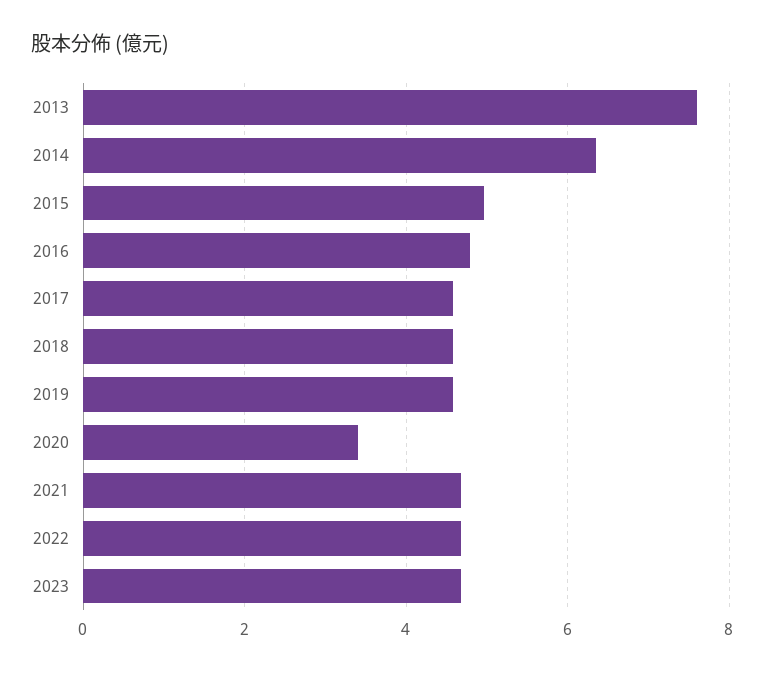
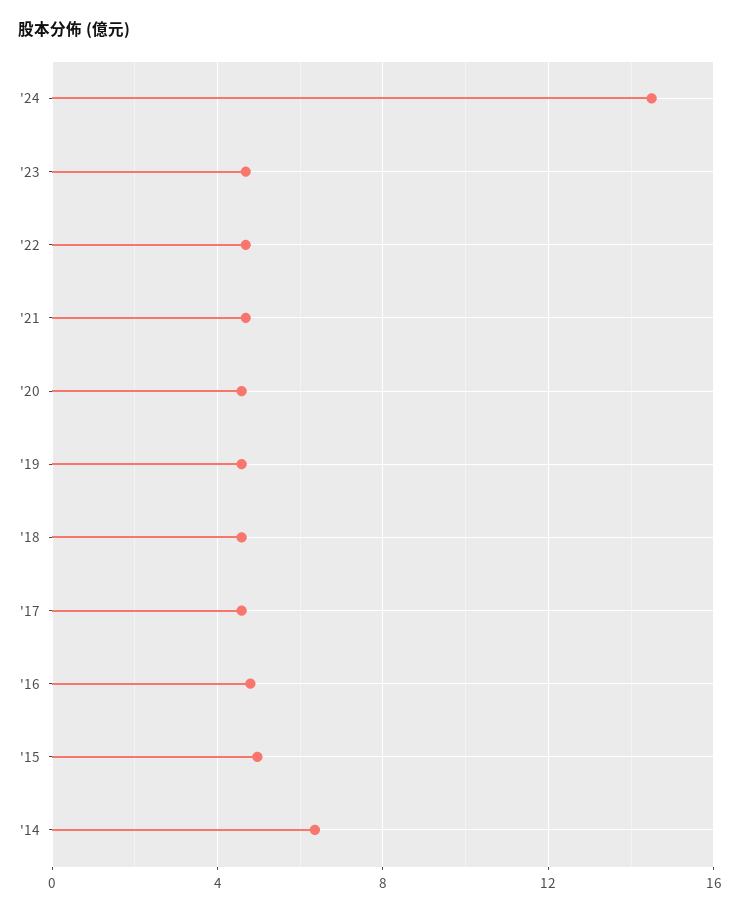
2013: 7.6 -> none
2020: 3.4 -> 4.5
'24: none -> 14.5

